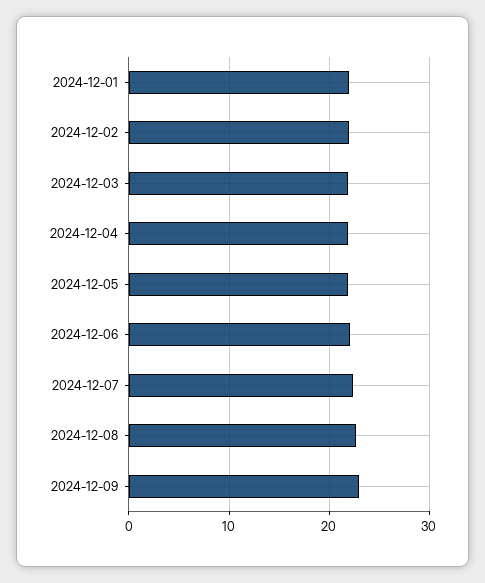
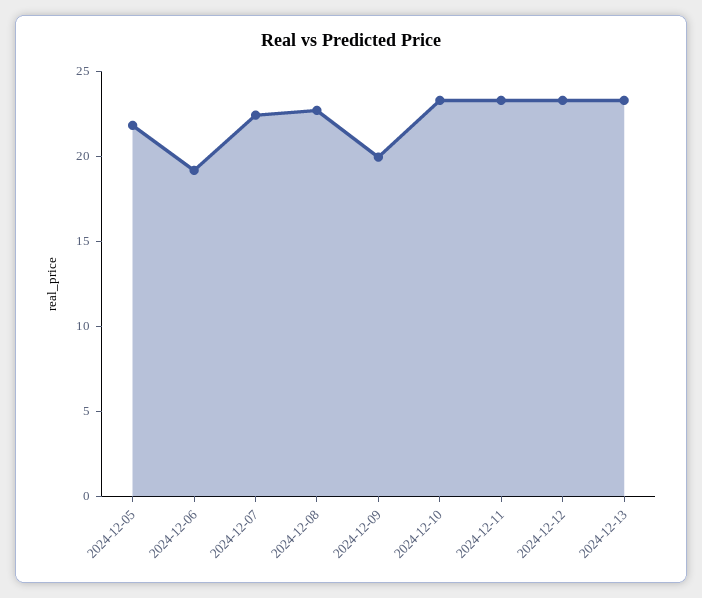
2024-12-01: 22 -> none
2024-12-02: 22 -> none
2024-12-03: 22 -> none
2024-12-04: 22 -> none
2024-12-06: 22 -> 19
2024-12-09: 23 -> 20
2024-12-10: none -> 23
2024-12-11: none -> 23
2024-12-12: none -> 23
2024-12-13: none -> 23

